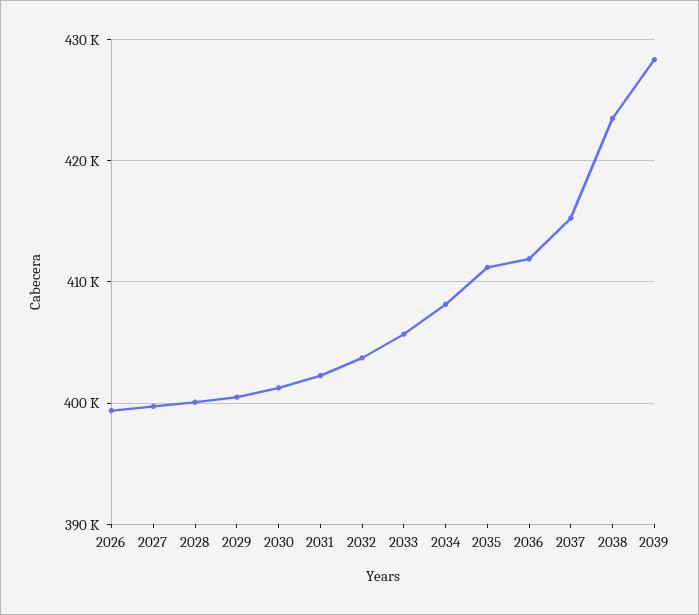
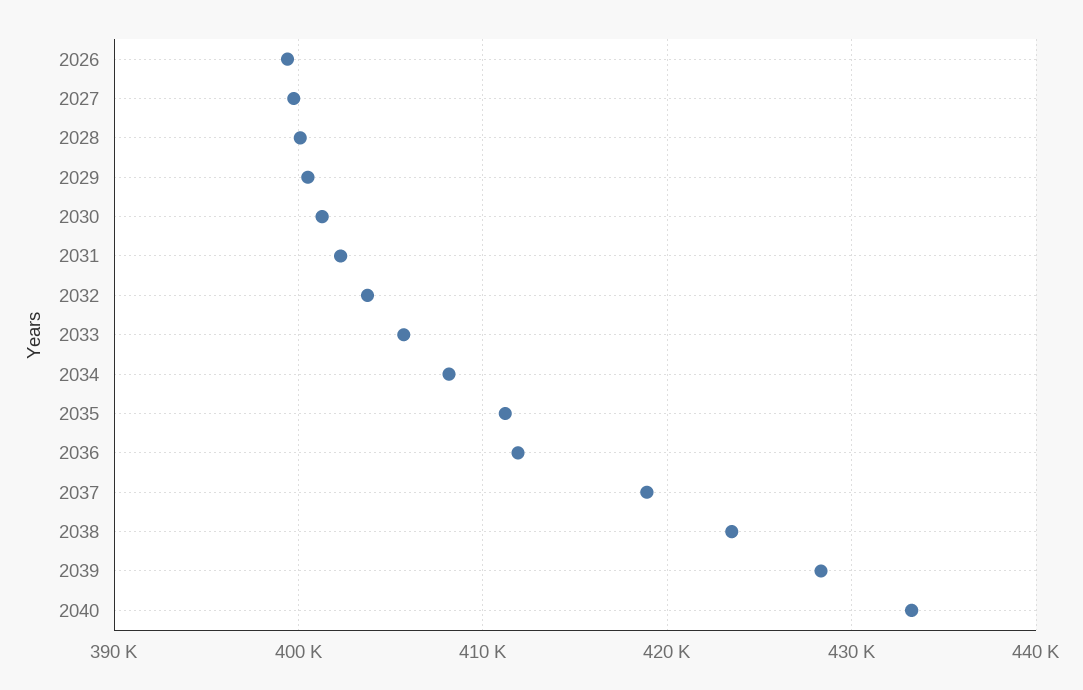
2037: 415000 -> 419000
2040: none -> 433000

